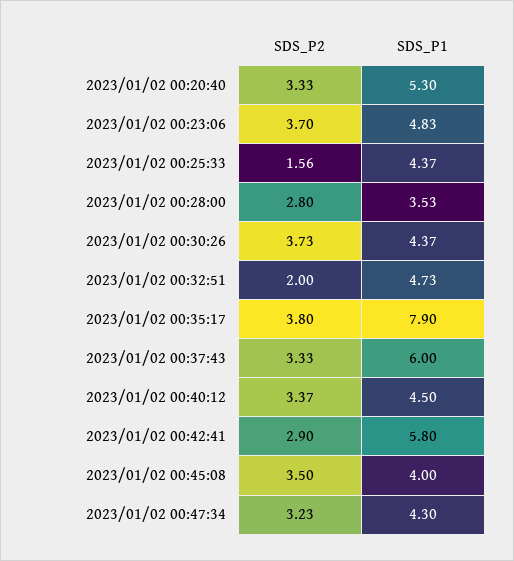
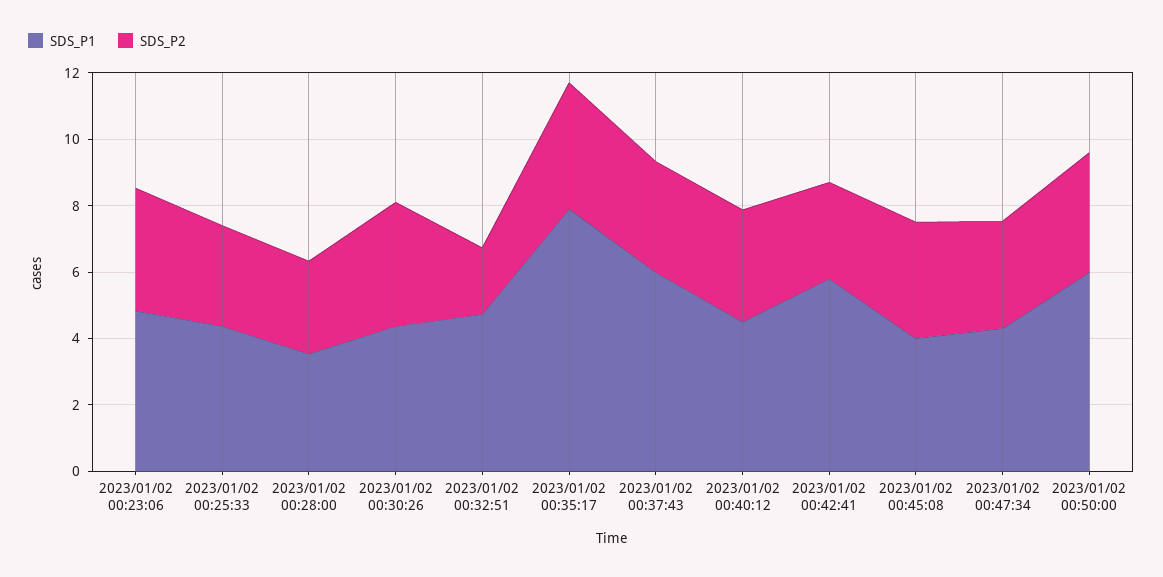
SDS_P2, 2023/01/02 00:20:40: 3.33 -> none
SDS_P1, 2023/01/02 00:20:40: 5.3 -> none
SDS_P2, 2023/01/02 00:25:33: 1.56 -> 3
SDS_P1, 2023/01/02 00:50:00: none -> 6
SDS_P2, 2023/01/02 00:50:00: none -> 3.5

